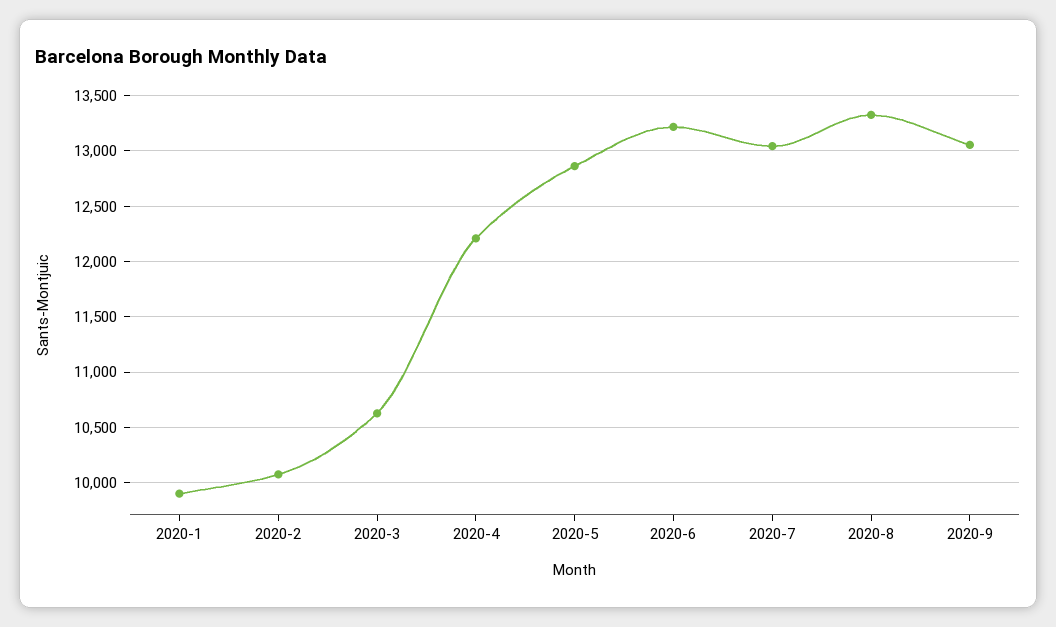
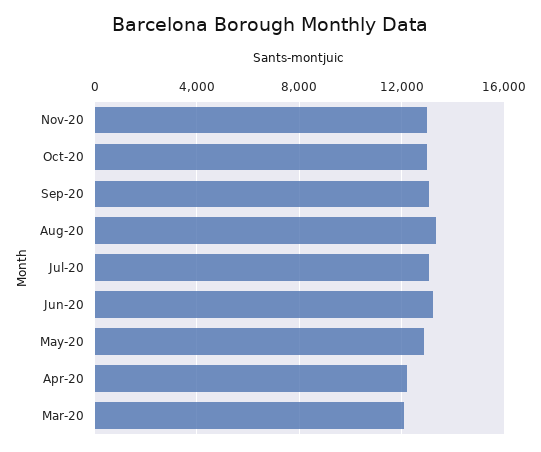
2020-1: 9900 -> none
2020-2: 10100 -> none
2020-3: 10600 -> 12000
Nov-20: none -> 13000
Oct-20: none -> 13000

